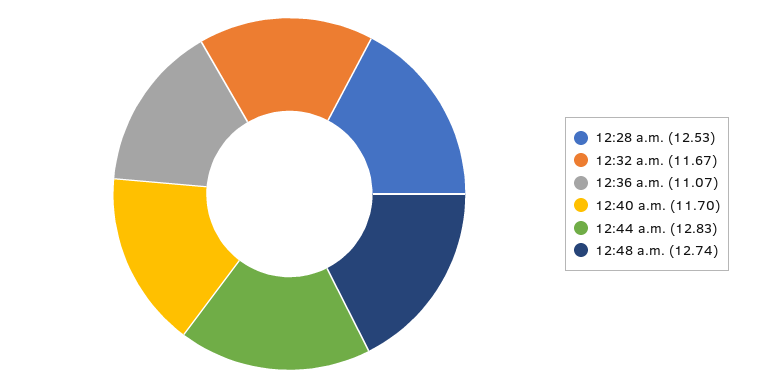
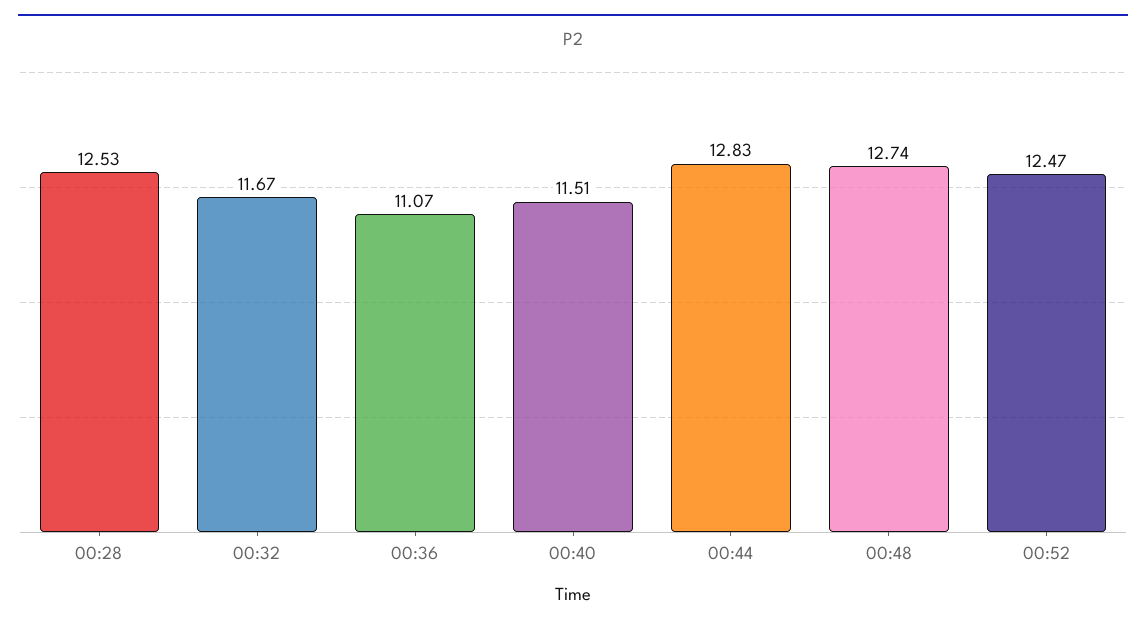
12:40 a.m.: 11.7 -> 11.51
00:52: none -> 12.47

